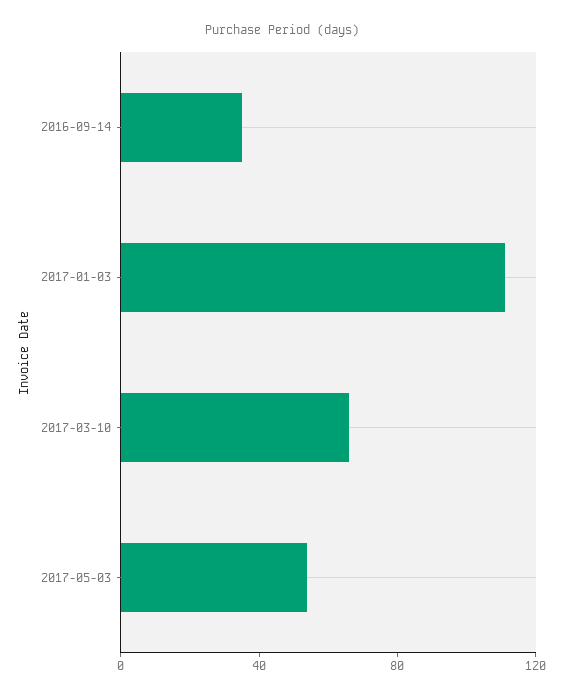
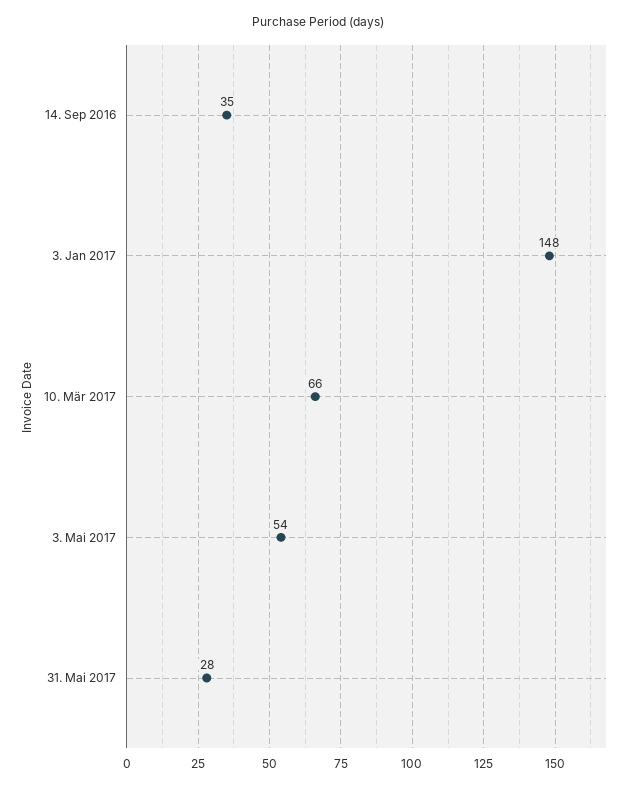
2017-01-03: 110 -> 148
31. Mai 2017: none -> 28

